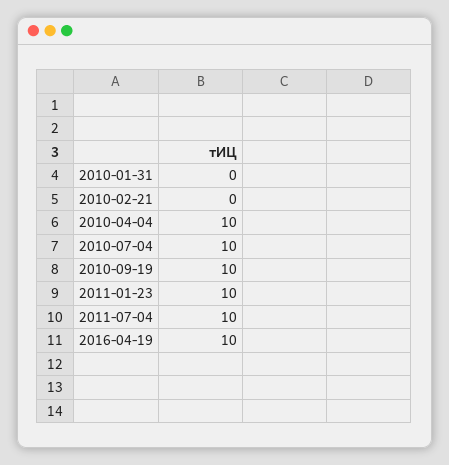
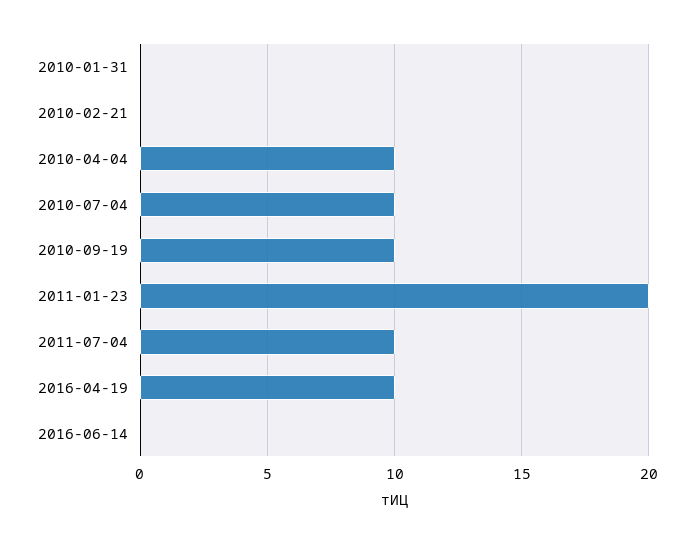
2011-01-23: 10 -> 20
2016-06-14: none -> 0

